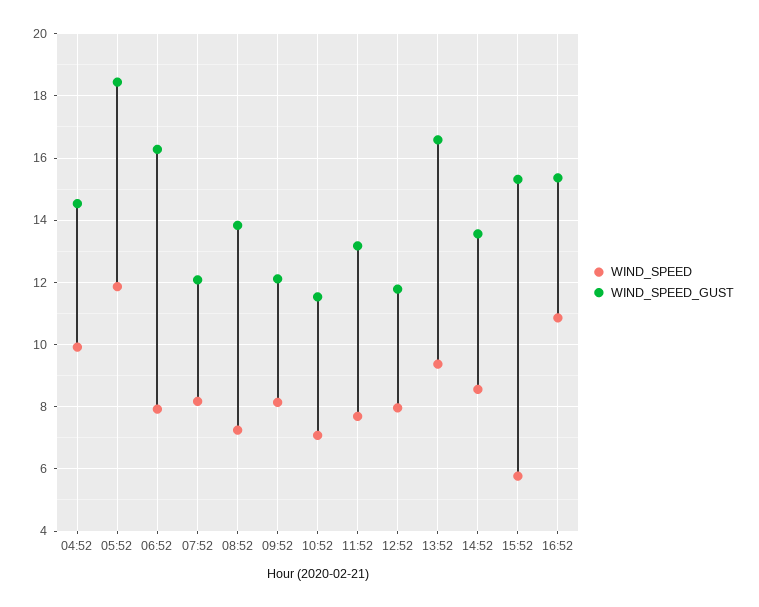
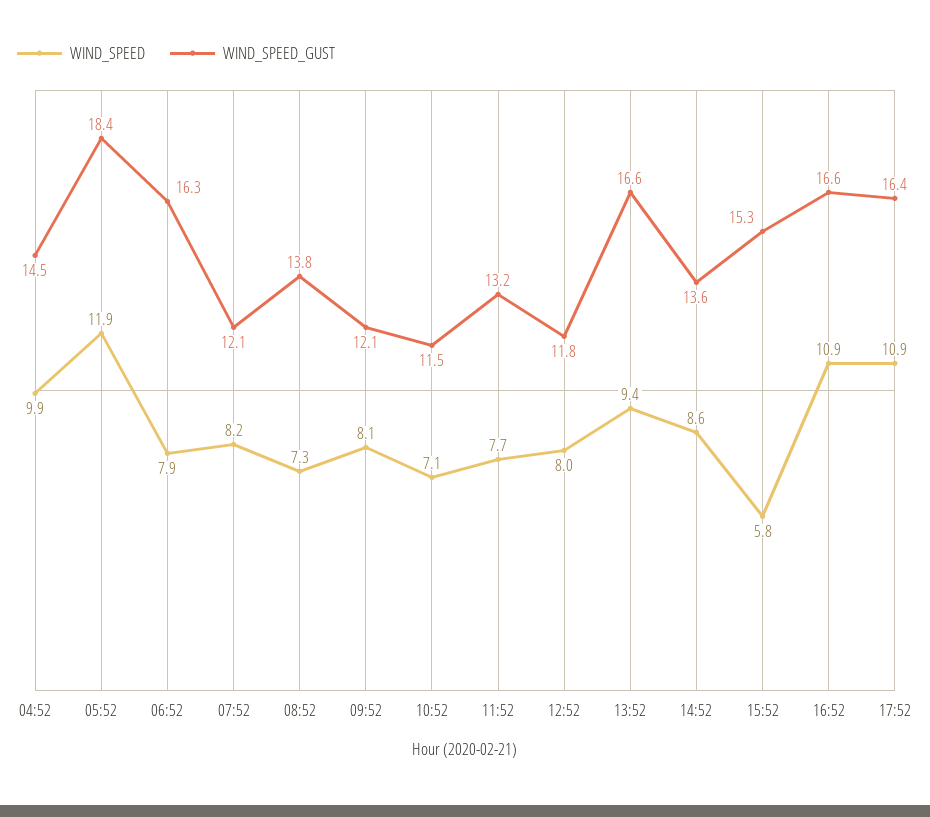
WIND_SPEED_GUST, 16:52: 15.4 -> 16.6
WIND_SPEED, 17:52: none -> 10.9
WIND_SPEED_GUST, 17:52: none -> 16.4

